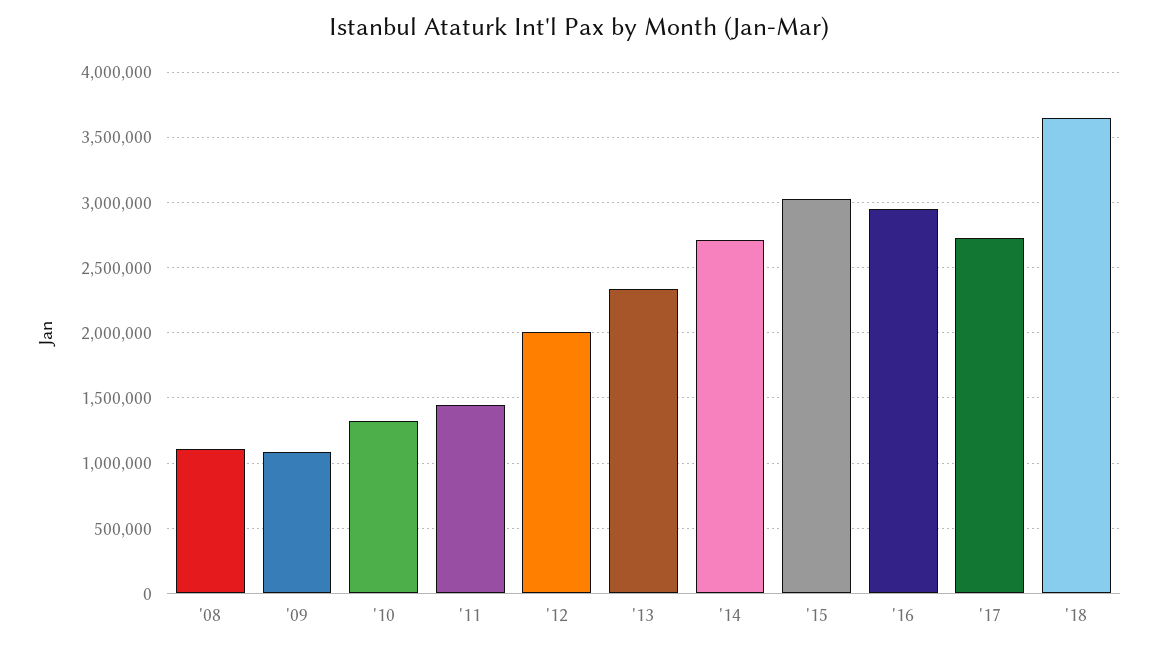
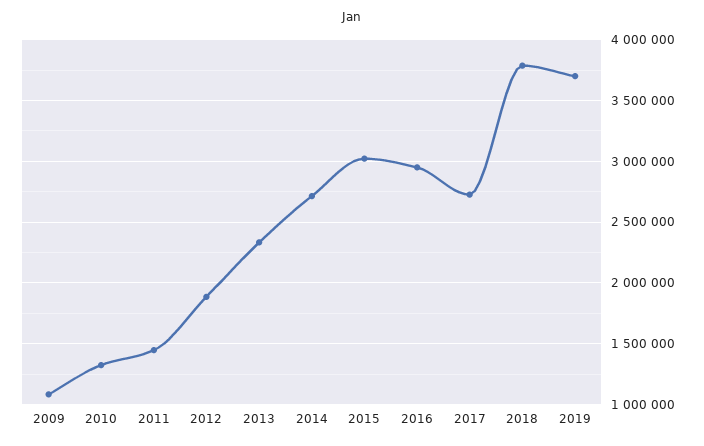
'08: 1100000 -> none
'12: 2000000 -> 1900000
'18: 3650000 -> 3800000
2019: none -> 3700000

